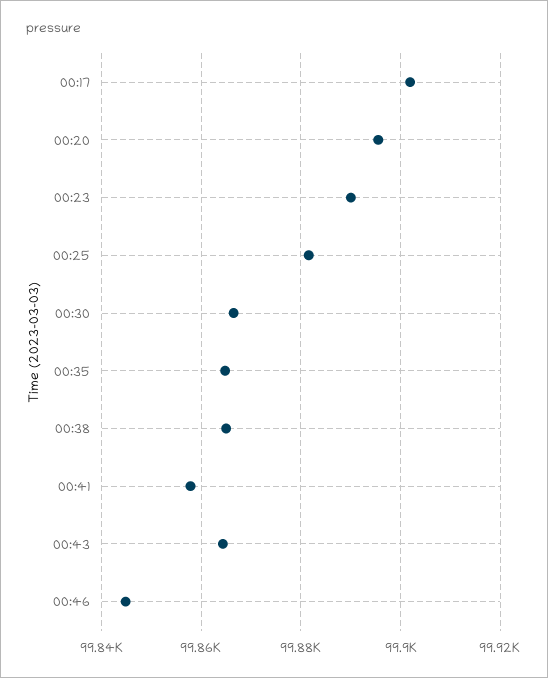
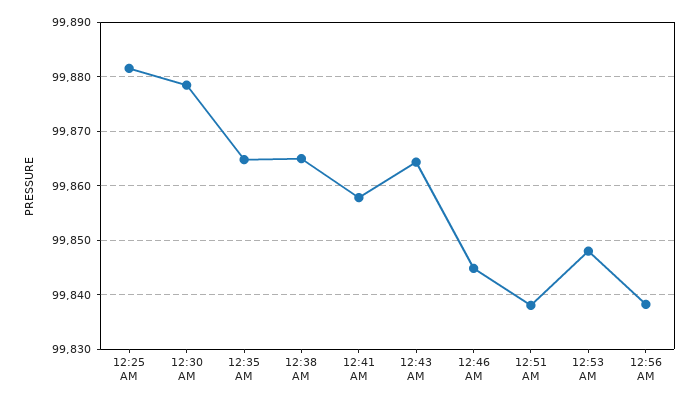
00:17: 99902 -> none
00:20: 99896 -> none
00:23: 99890 -> none
00:30: 99866 -> 99878
12:51 AM: none -> 99838
12:53 AM: none -> 99848
12:56 AM: none -> 99838

